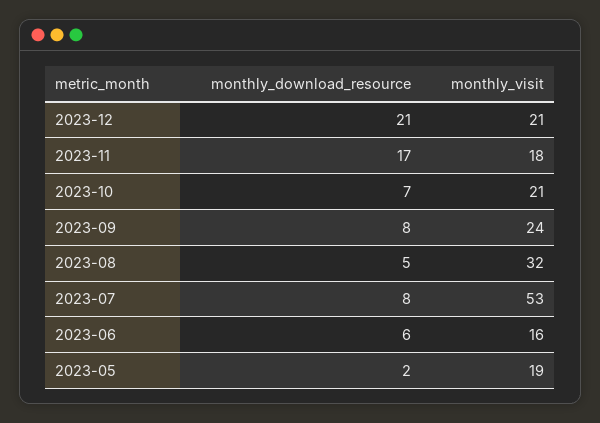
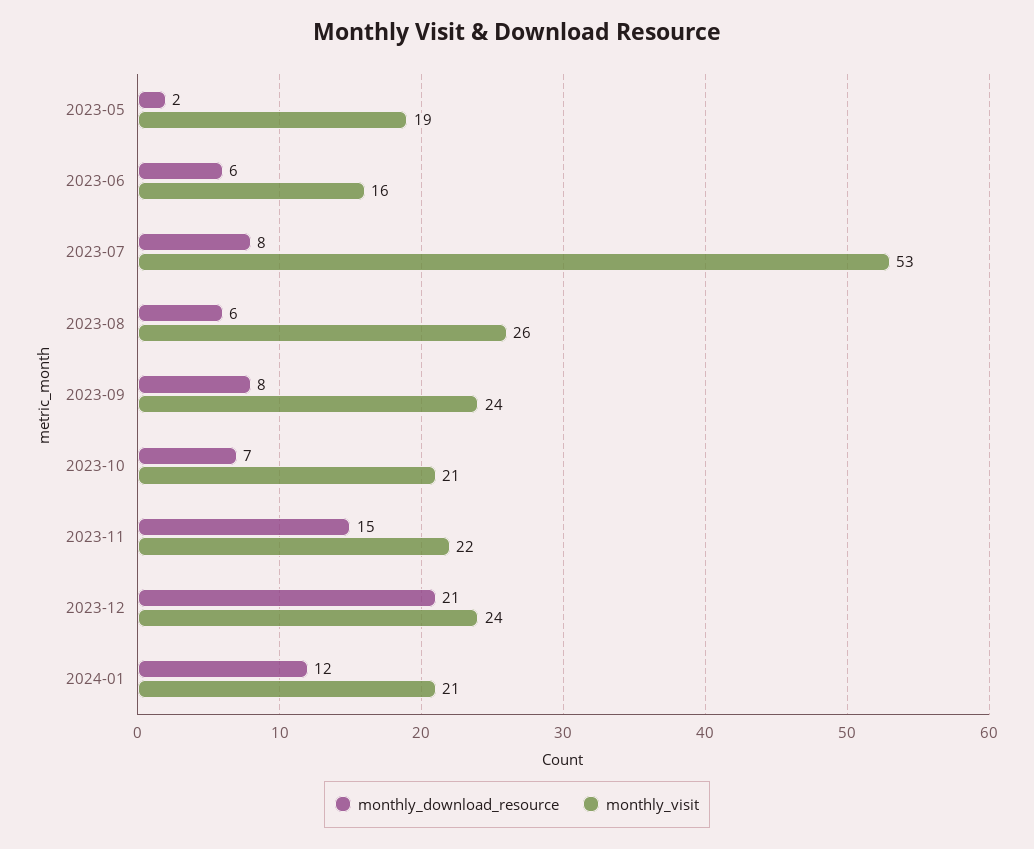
monthly_visit, 2023-12: 21 -> 24
monthly_download_resource, 2023-11: 17 -> 15
monthly_visit, 2023-11: 18 -> 22
monthly_download_resource, 2023-08: 5 -> 6
monthly_visit, 2023-08: 32 -> 26
monthly_download_resource, 2024-01: none -> 12
monthly_visit, 2024-01: none -> 21

